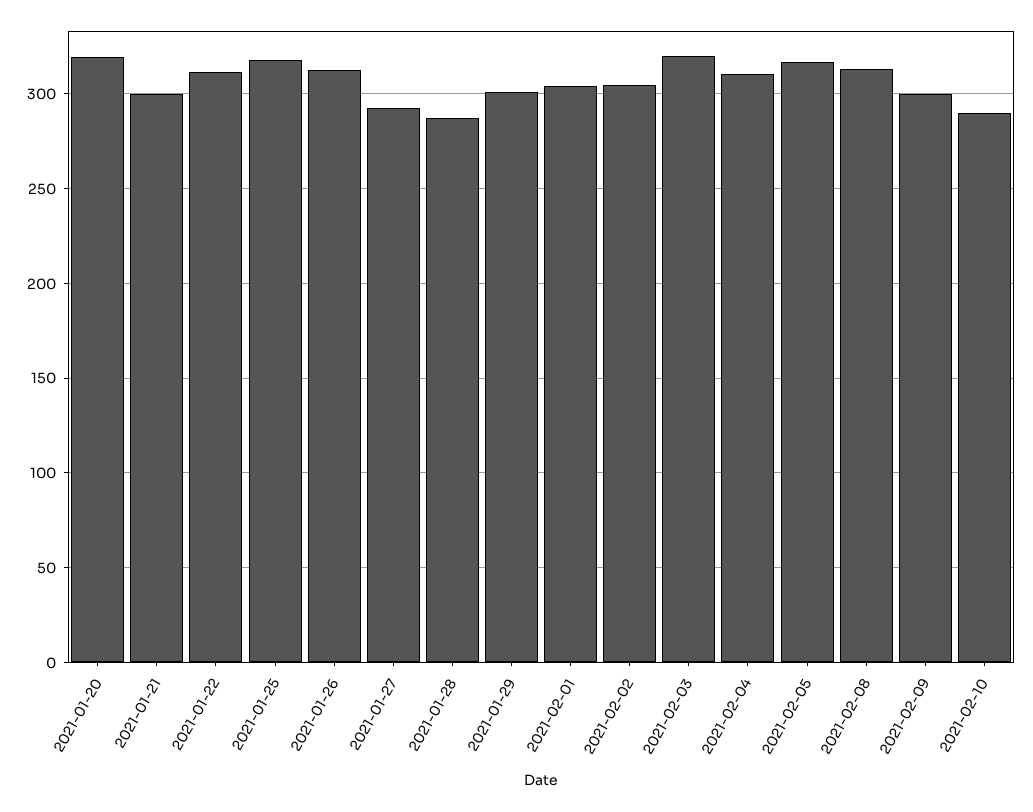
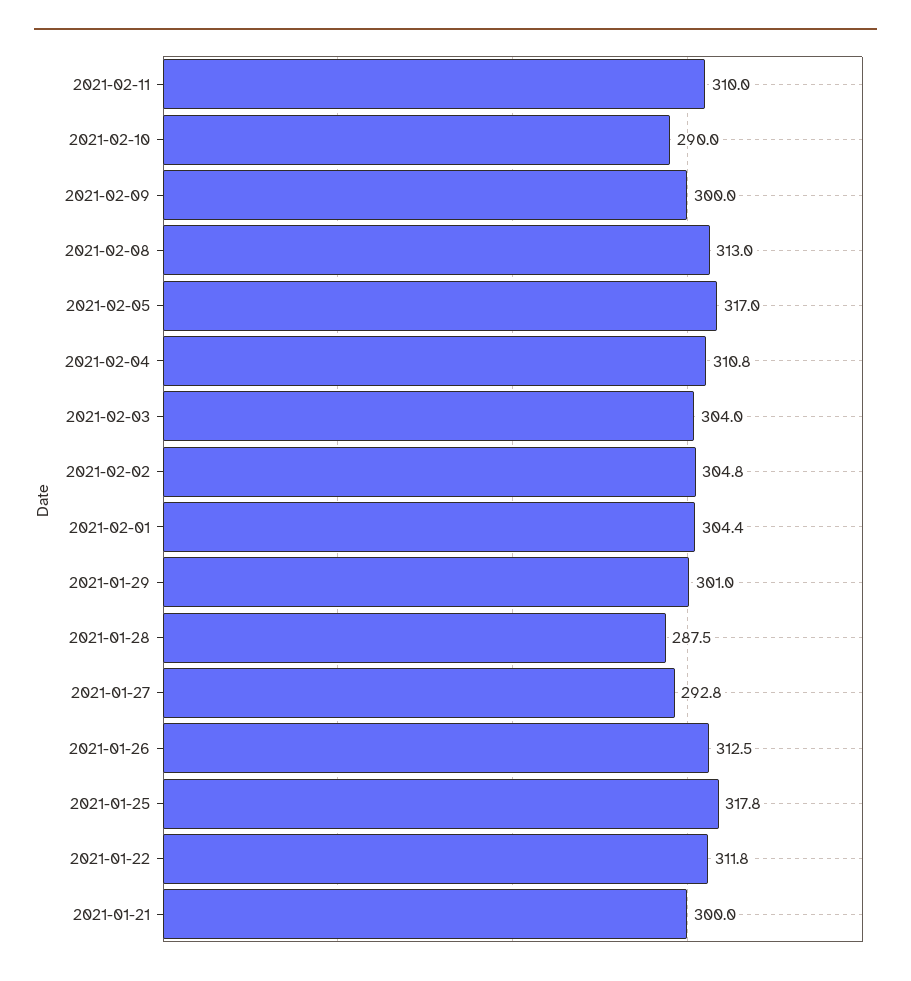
2021-01-20: 320 -> none
2021-02-03: 320 -> 304
2021-02-11: none -> 310

